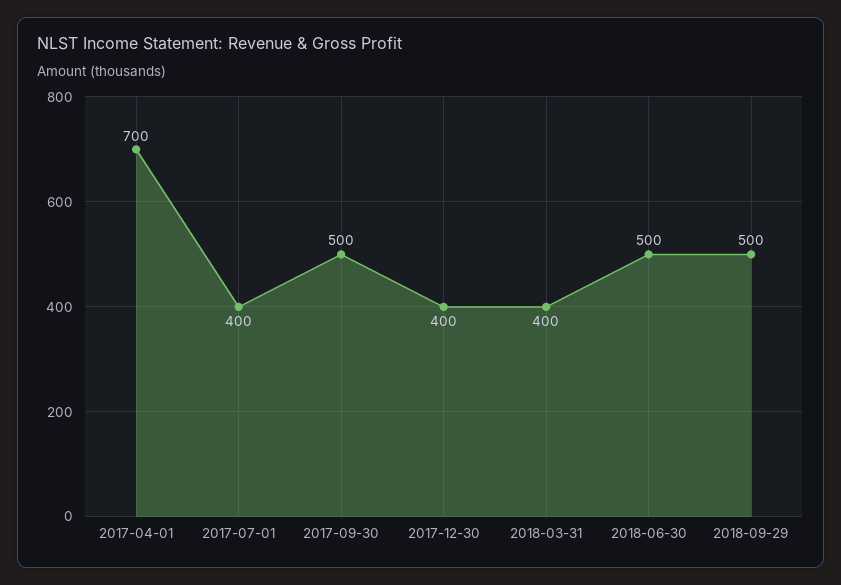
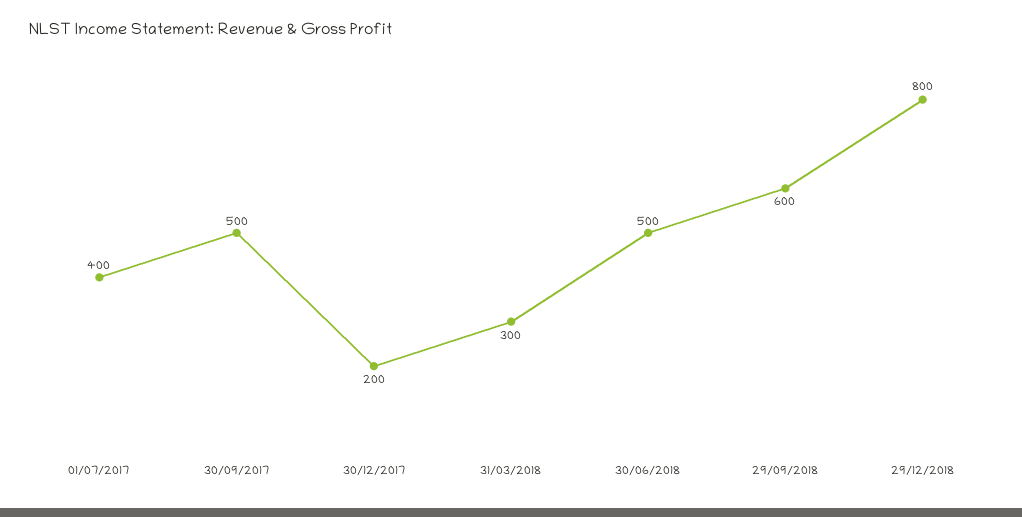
2017-04-01: 700 -> none
2017-12-30: 400 -> 200
2018-03-31: 400 -> 300
2018-09-29: 500 -> 600
29/12/2018: none -> 800

